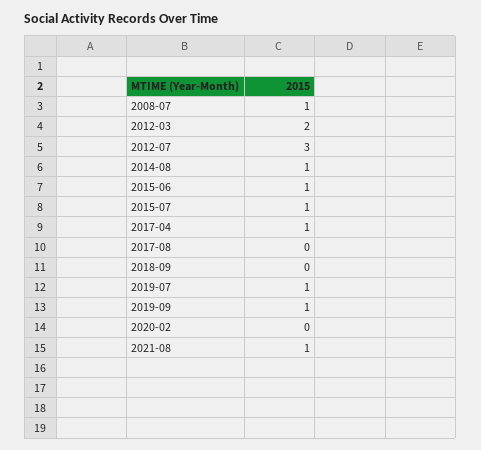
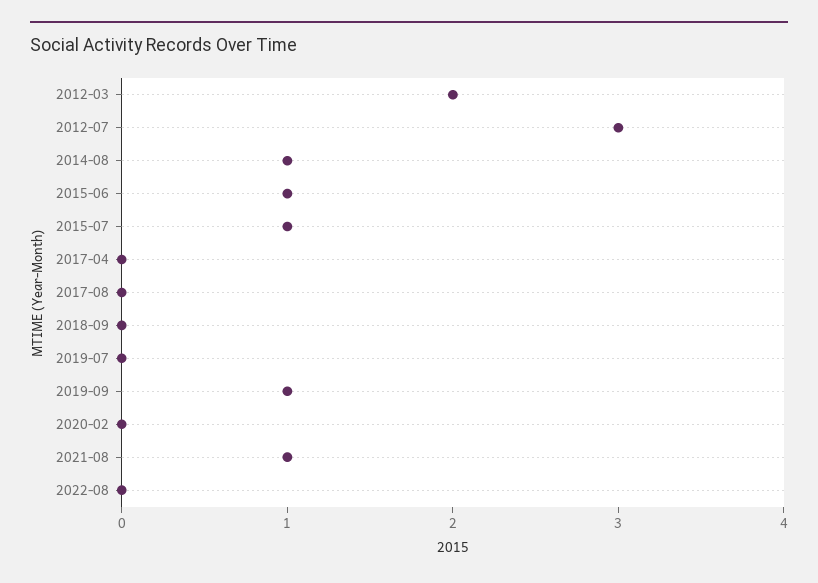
2008-07: 1 -> none
2017-04: 1 -> 0
2019-07: 1 -> 0
2022-08: none -> 0

